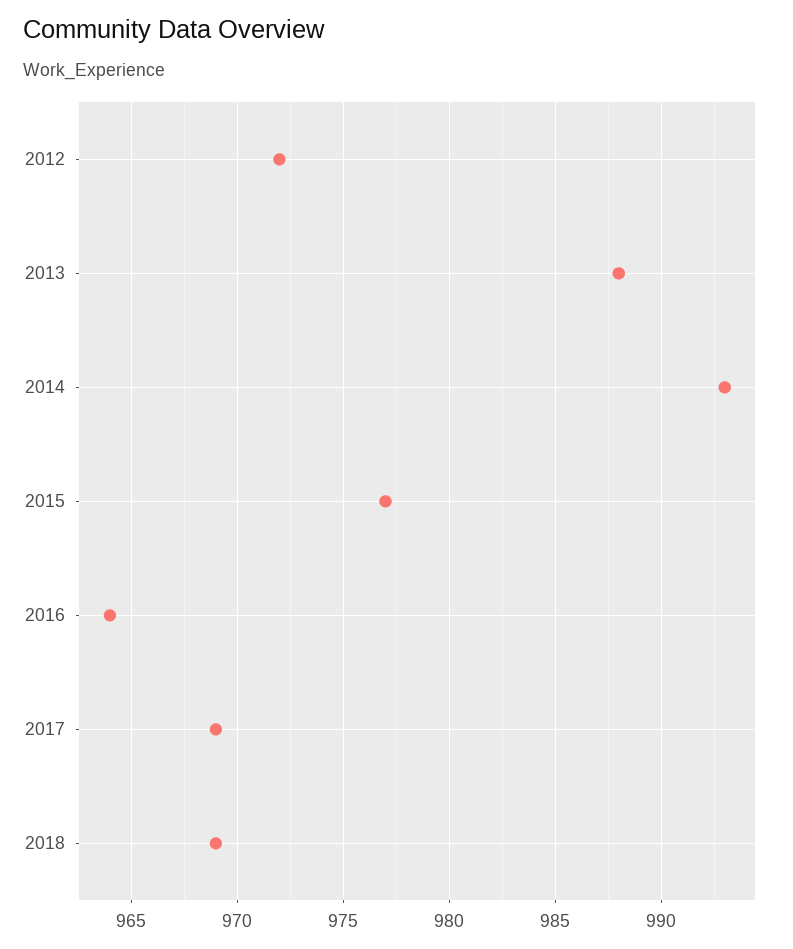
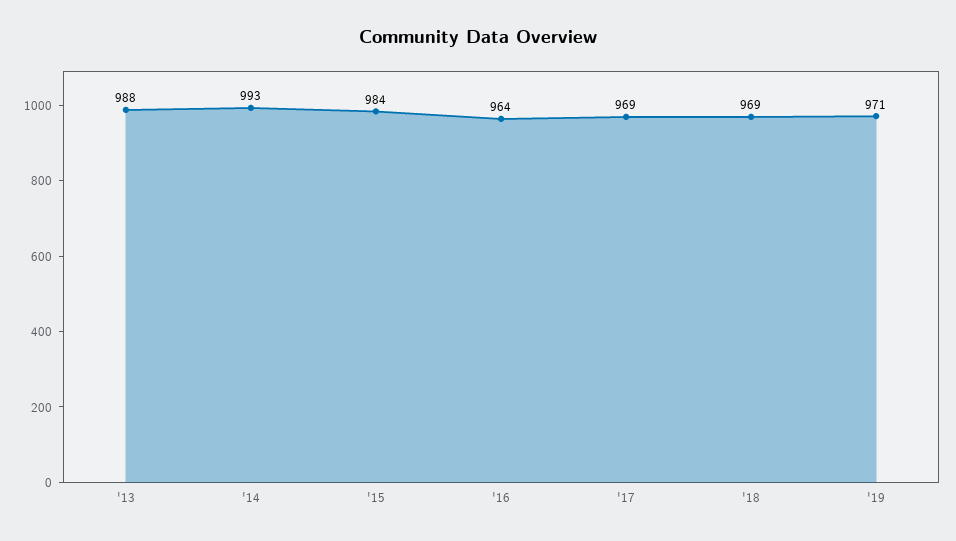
2012: 972 -> none
2015: 977 -> 984
'19: none -> 971

